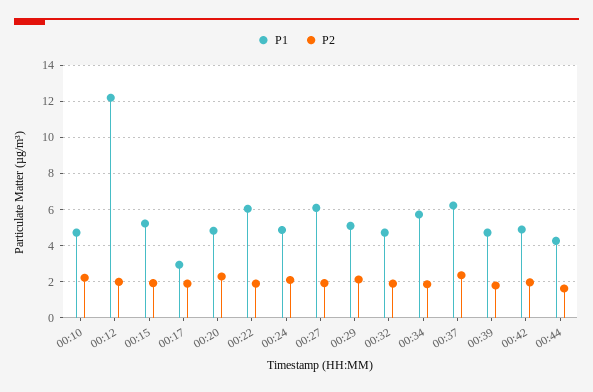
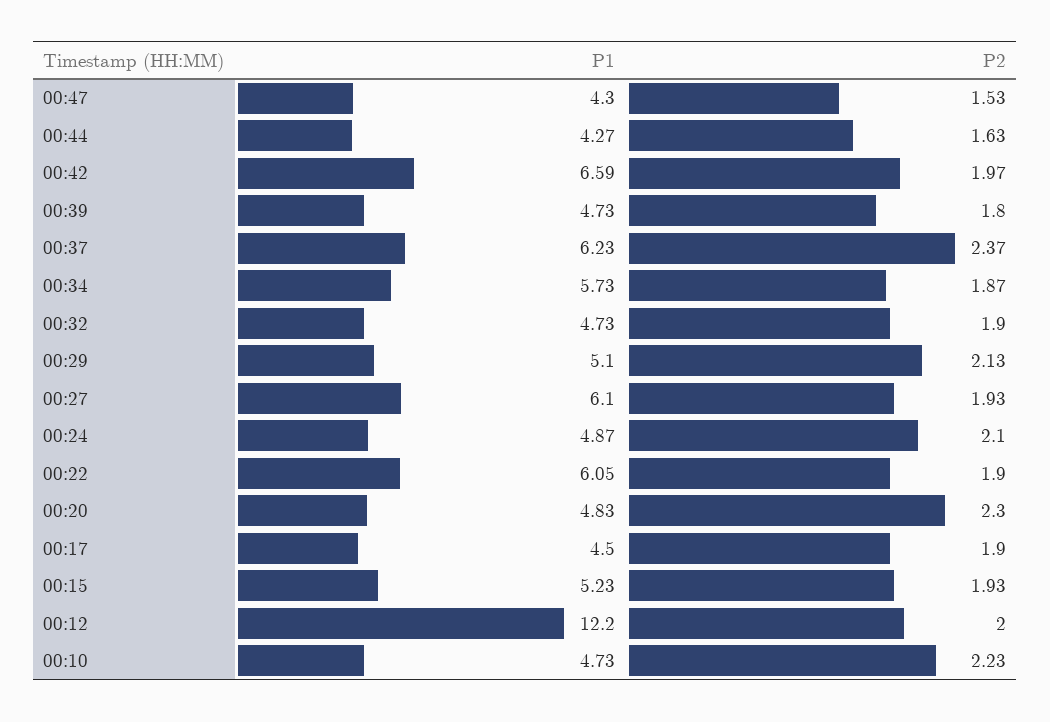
P1, 00:17: 3 -> 4.5
P1, 00:42: 5 -> 6.59
P1, 00:47: none -> 4.3
P2, 00:47: none -> 1.53

